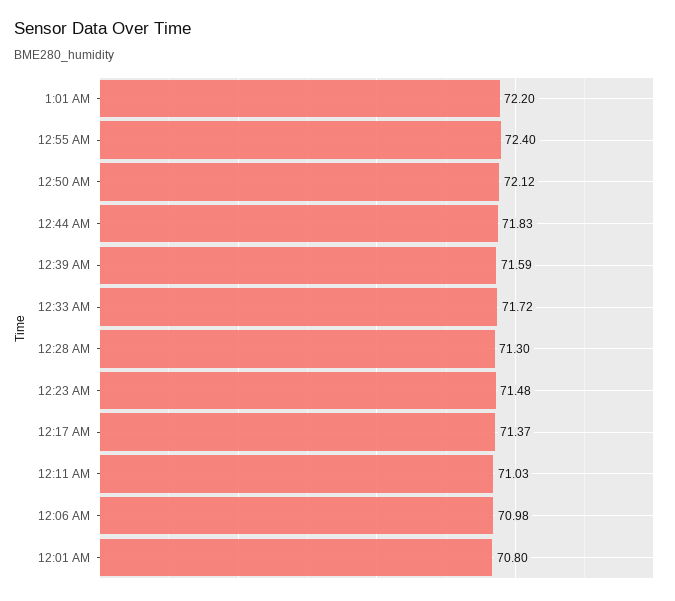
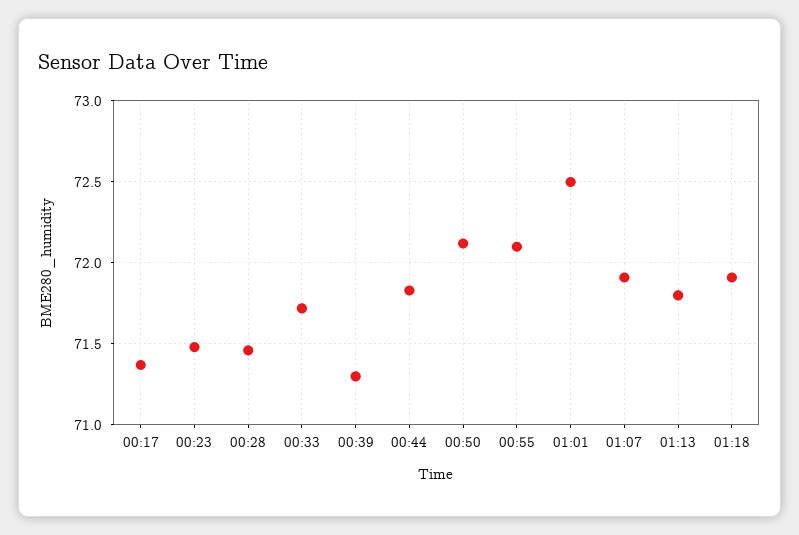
1:01 AM: 72.2 -> 72.5
12:55 AM: 72.4 -> 72.1
12:39 AM: 71.59 -> 71.3
12:28 AM: 71.3 -> 71.45
12:11 AM: 71.03 -> none
12:06 AM: 70.98 -> none
12:01 AM: 70.8 -> none
01:07: none -> 71.9
01:13: none -> 71.8
01:18: none -> 71.9

